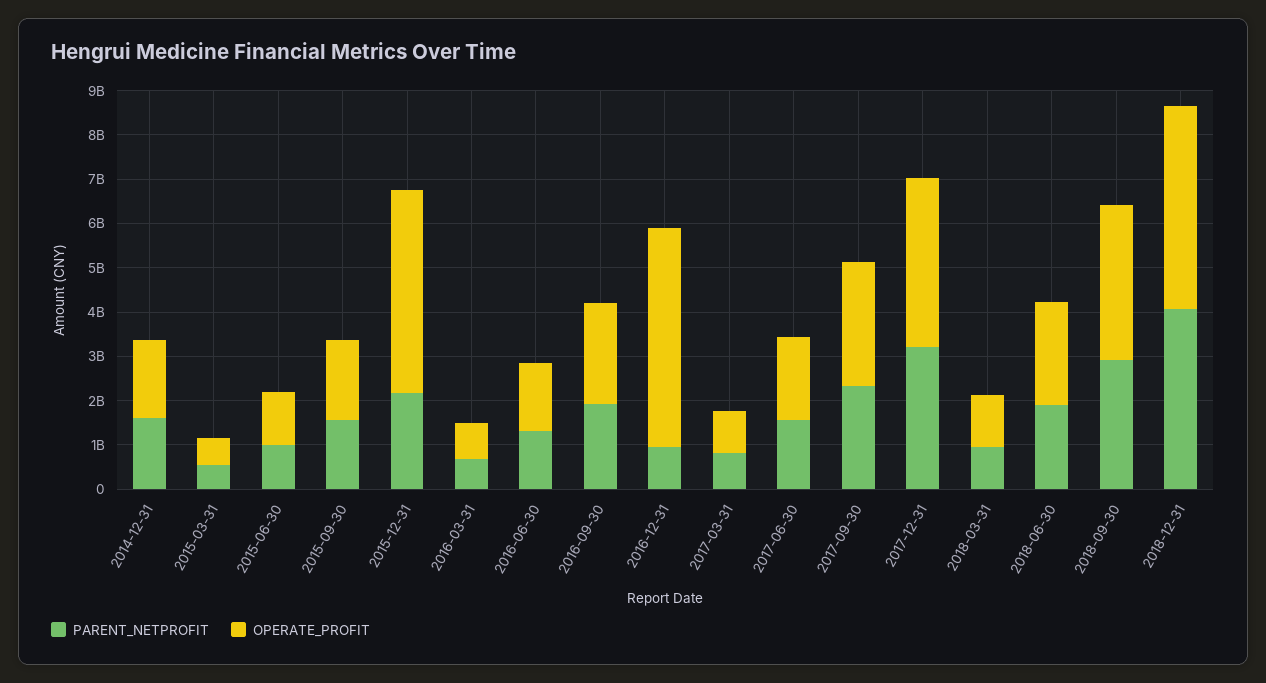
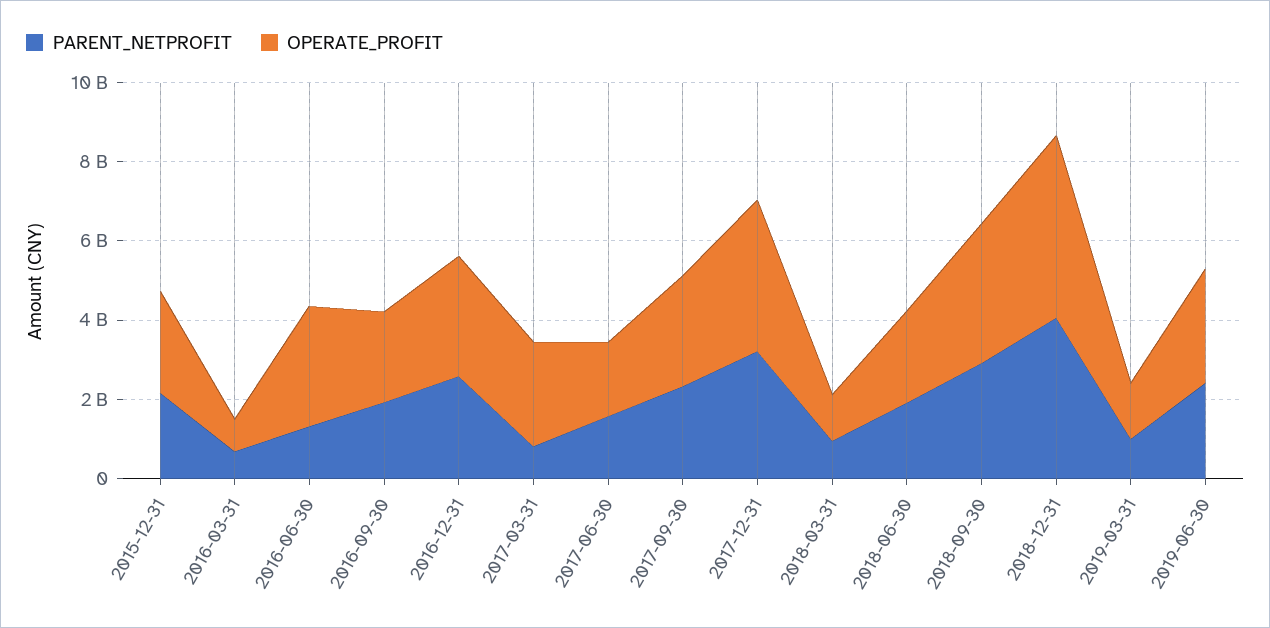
PARENT_NETPROFIT, 2014-12-31: 1600000000 -> none
OPERATE_PROFIT, 2014-12-31: 1800000000 -> none
PARENT_NETPROFIT, 2015-03-31: 600000000 -> none
OPERATE_PROFIT, 2015-03-31: 600000000 -> none
PARENT_NETPROFIT, 2015-06-30: 1000000000 -> none
OPERATE_PROFIT, 2015-06-30: 1200000000 -> none
PARENT_NETPROFIT, 2015-09-30: 1600000000 -> none
OPERATE_PROFIT, 2015-09-30: 1800000000 -> none
OPERATE_PROFIT, 2015-12-31: 4600000000 -> 2500000000
OPERATE_PROFIT, 2016-06-30: 1600000000 -> 3000000000
PARENT_NETPROFIT, 2016-12-31: 1000000000 -> 2500000000
OPERATE_PROFIT, 2016-12-31: 5000000000 -> 3000000000
OPERATE_PROFIT, 2017-03-31: 1000000000 -> 2500000000
PARENT_NETPROFIT, 2019-03-31: none -> 1000000000
OPERATE_PROFIT, 2019-03-31: none -> 1500000000
PARENT_NETPROFIT, 2019-06-30: none -> 2500000000
OPERATE_PROFIT, 2019-06-30: none -> 3000000000

